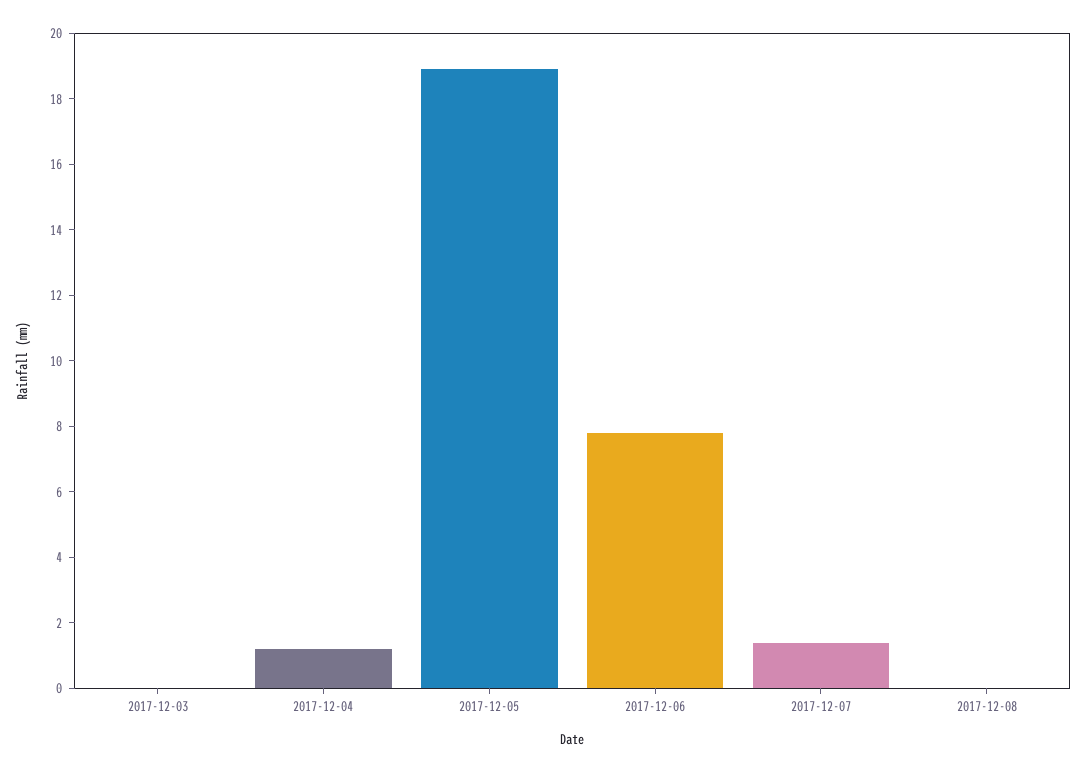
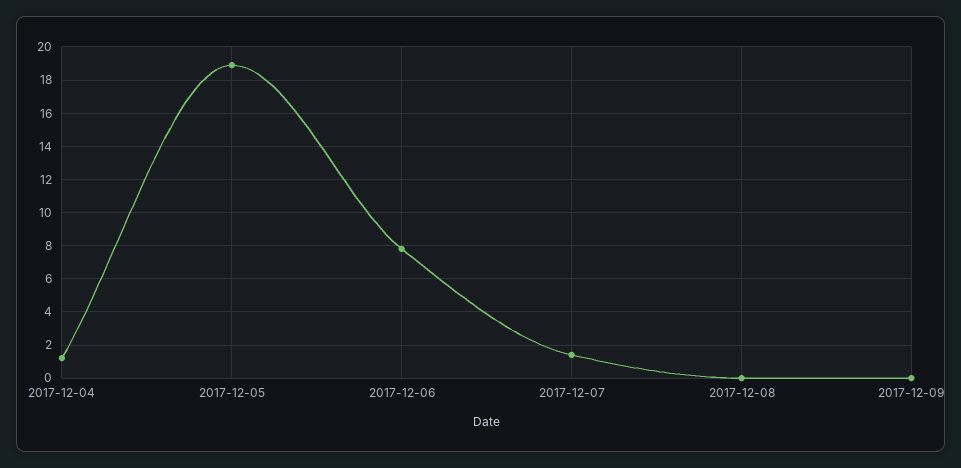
2017-12-03: 0 -> none
2017-12-09: none -> 0

